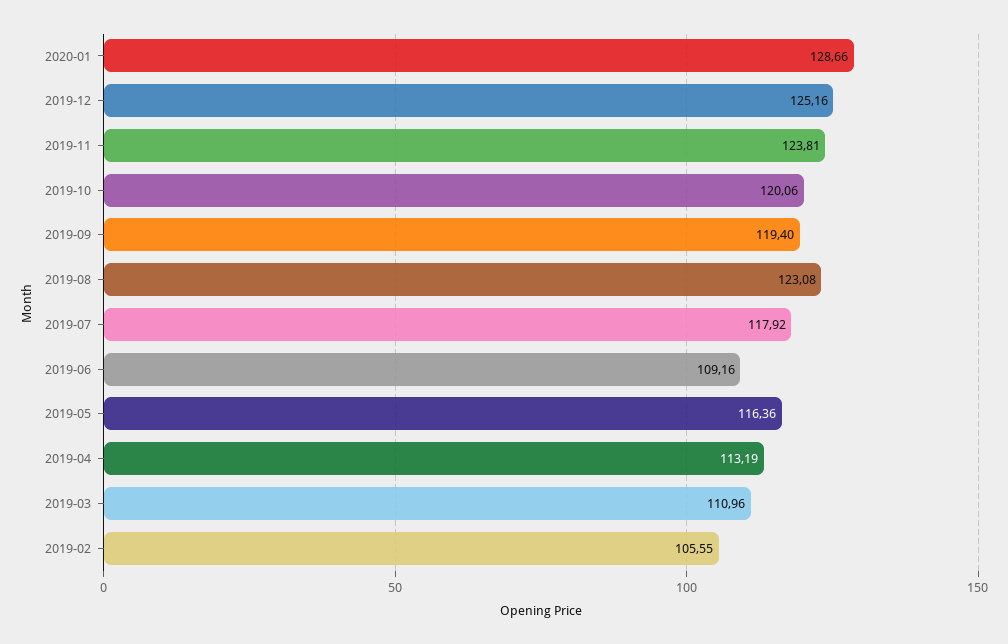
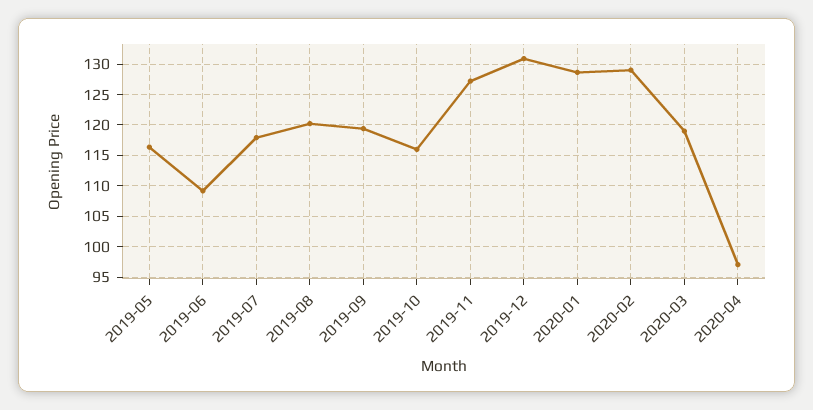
2019-12: 125.16 -> 131
2019-11: 123.81 -> 127
2019-10: 120.06 -> 116
2019-08: 123.08 -> 120
2019-04: 113.19 -> none
2019-03: 110.96 -> none
2019-02: 105.55 -> none
2020-02: none -> 129
2020-03: none -> 119
2020-04: none -> 97

